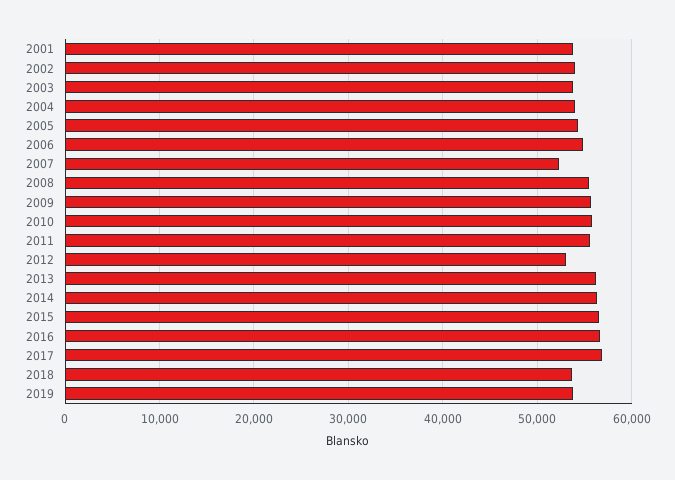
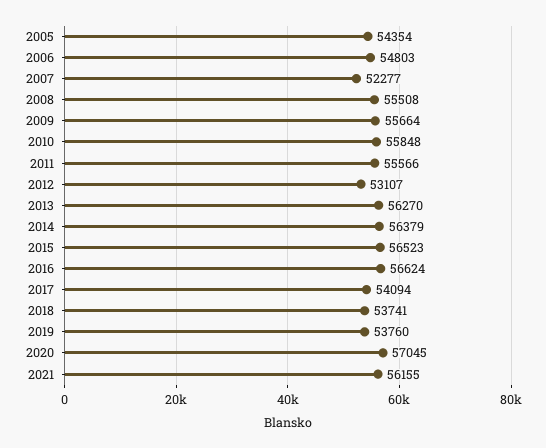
2001: 54000 -> none
2002: 54000 -> none
2003: 54000 -> none
2004: 54000 -> none
2017: 57000 -> 54094
2020: none -> 57045
2021: none -> 56155

